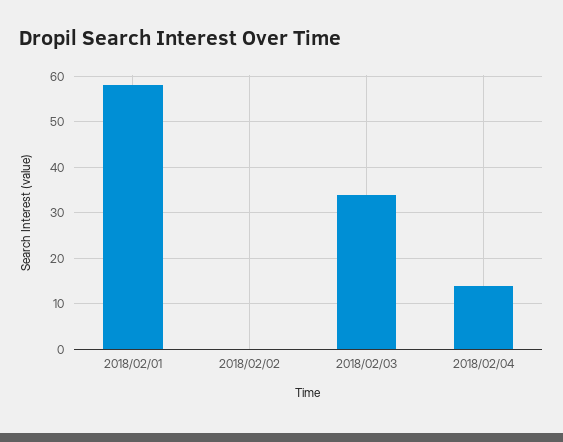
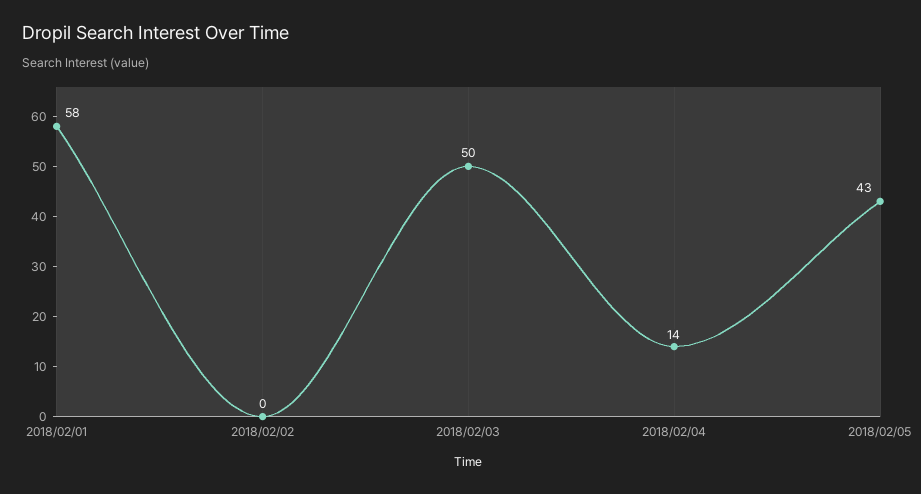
2018/02/03: 35 -> 50
2018/02/05: none -> 43

